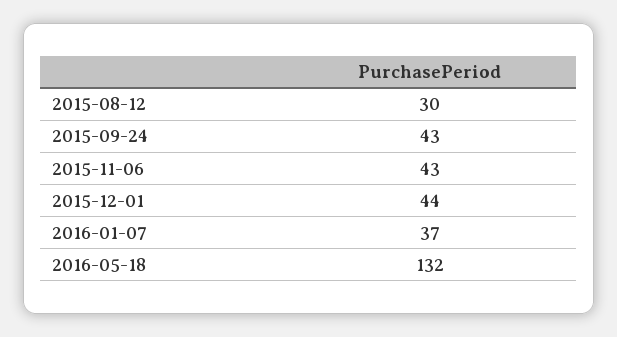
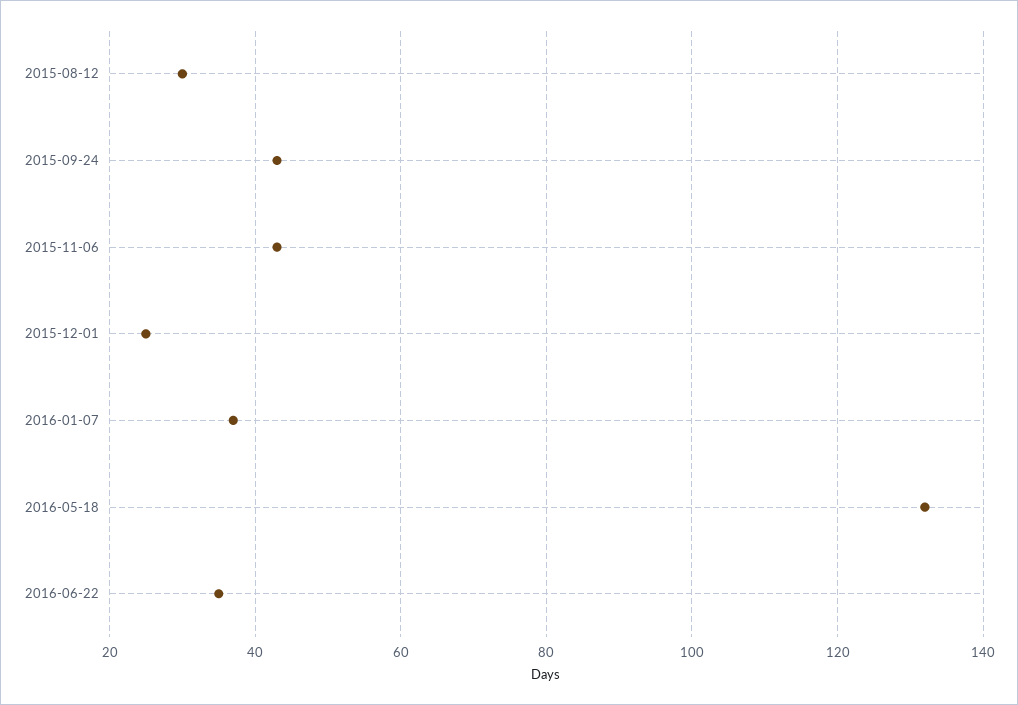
2015-12-01: 44 -> 25
2016-06-22: none -> 35

